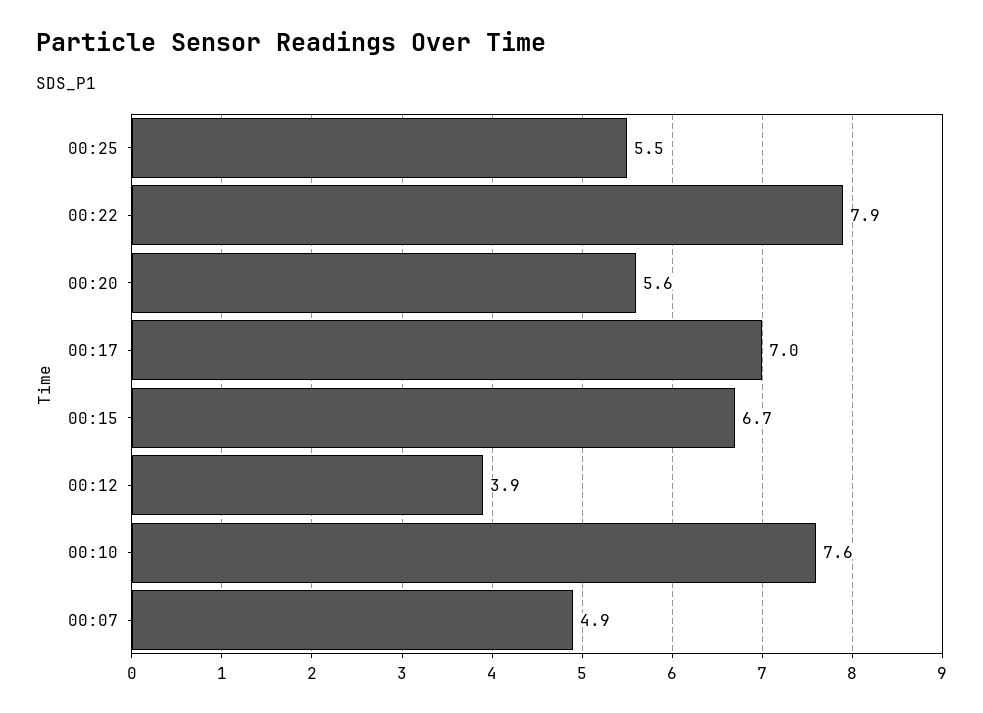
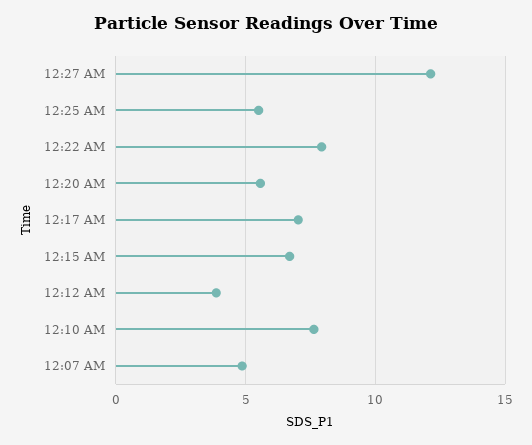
12:27 AM: none -> 12

